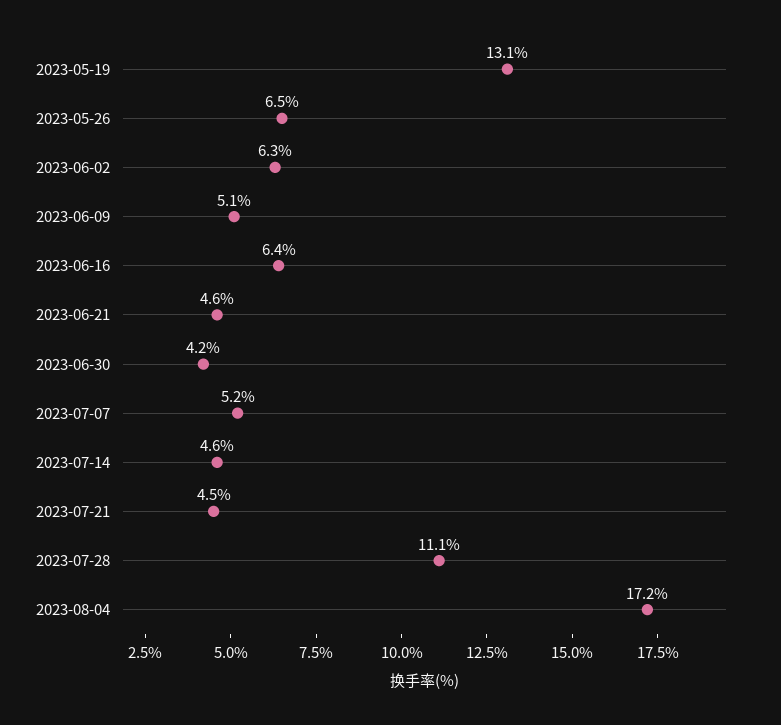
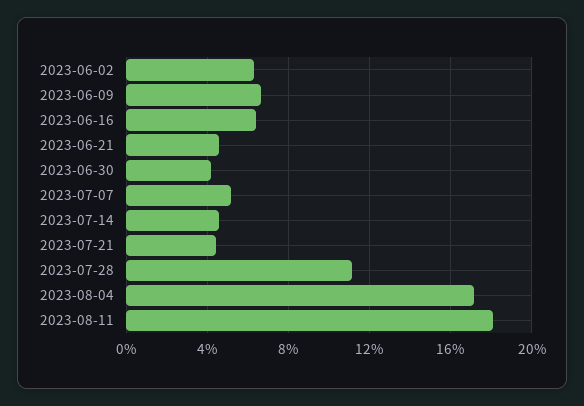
2023-05-19: 13.1 -> none
2023-05-26: 6.5 -> none
2023-06-09: 5.1 -> 6.5
2023-08-11: none -> 18

